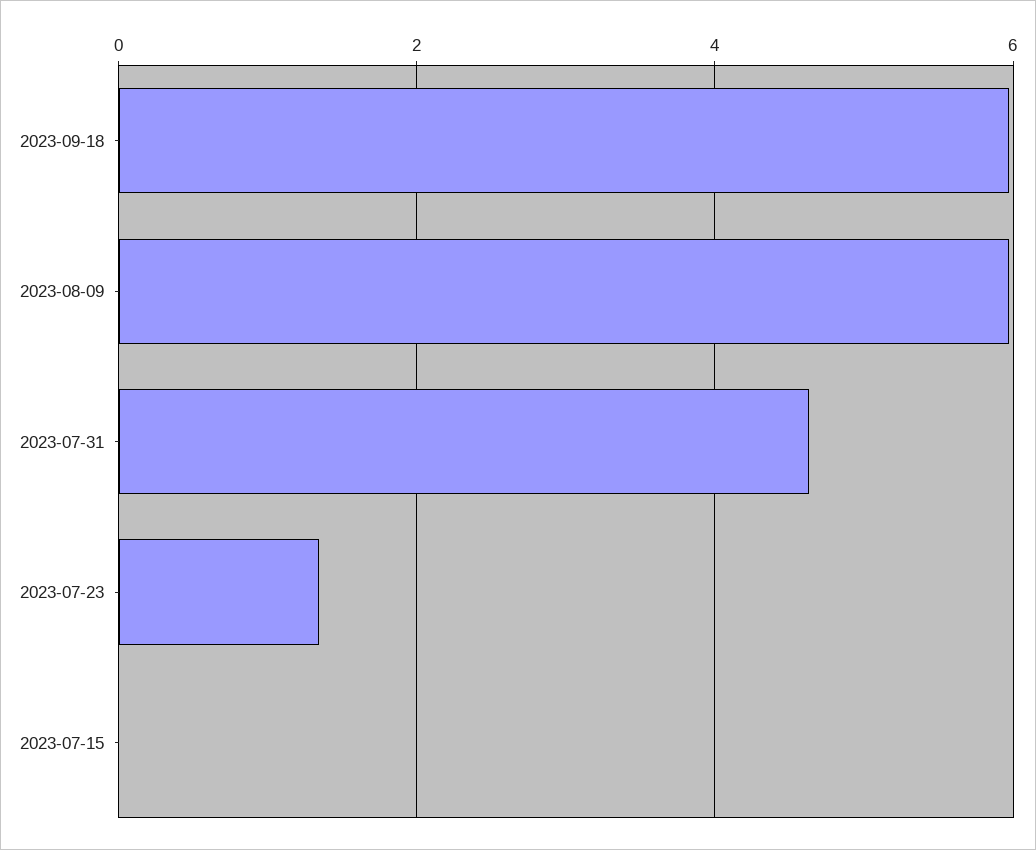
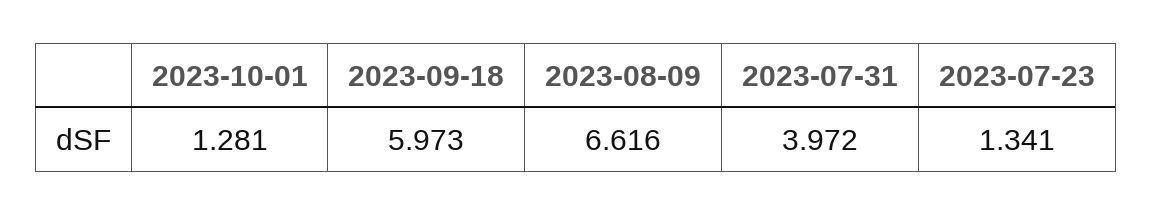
2023-08-09: 6 -> 6.616
2023-07-31: 4.6 -> 3.972
2023-07-15: 0 -> none
2023-10-01: none -> 1.281

